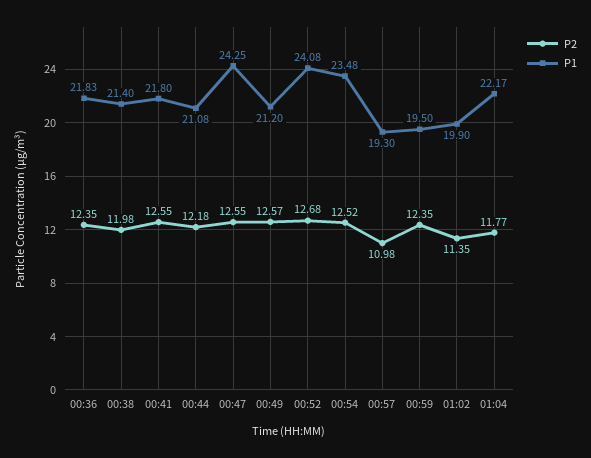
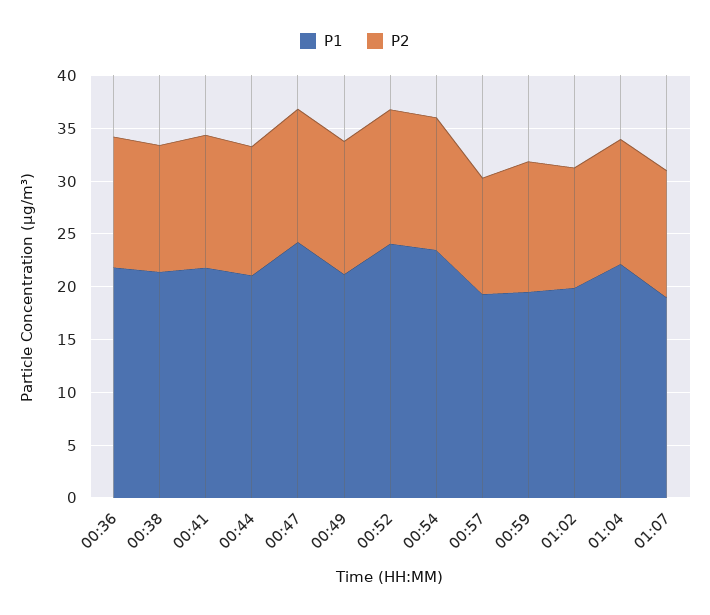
P1, 01:07: none -> 19
P2, 01:07: none -> 12

